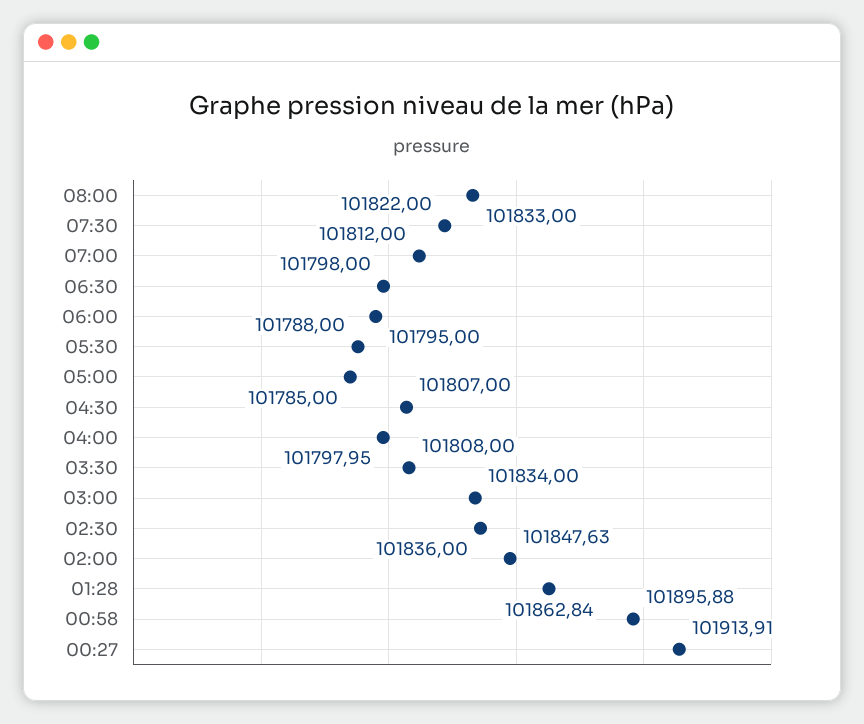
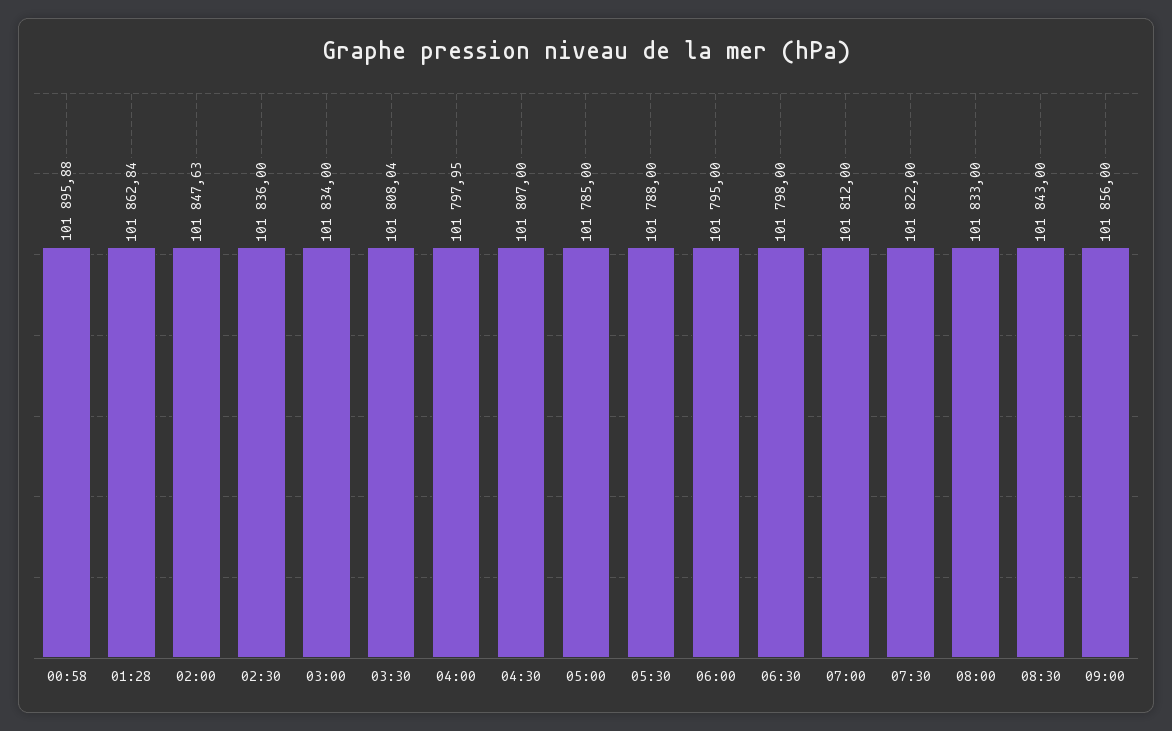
03:30: 101808 -> 101808.04
00:27: 101913.91 -> none
08:30: none -> 101843
09:00: none -> 101856

